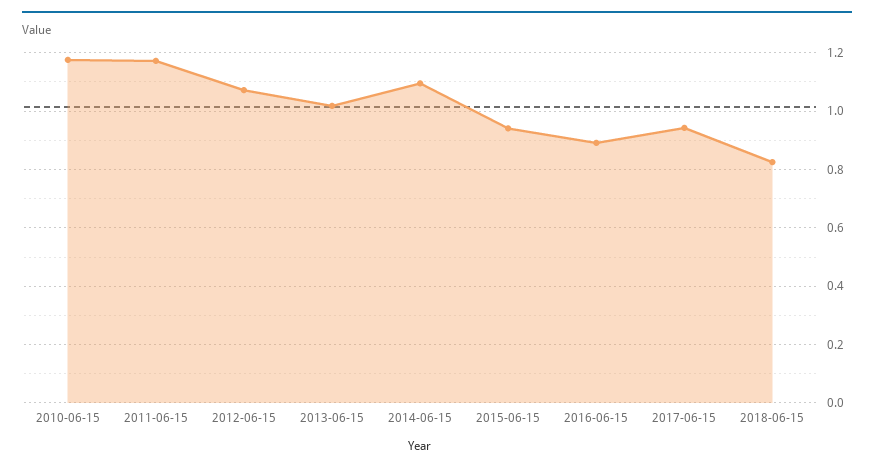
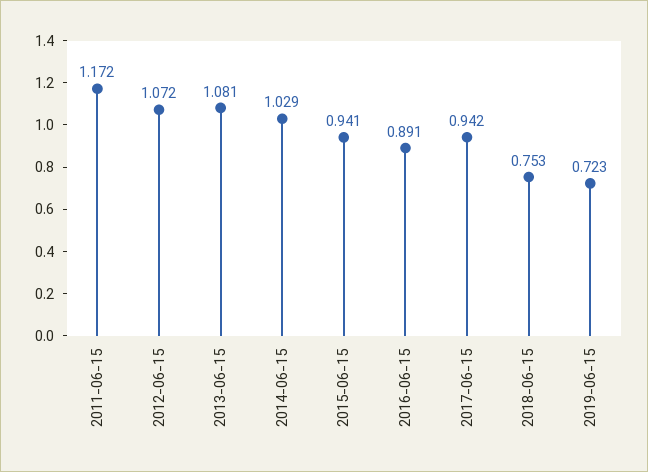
2010-06-15: 1.175 -> none
2013-06-15: 1.025 -> 1.081
2014-06-15: 1.1 -> 1.029
2018-06-15: 0.825 -> 0.753
2019-06-15: none -> 0.723

